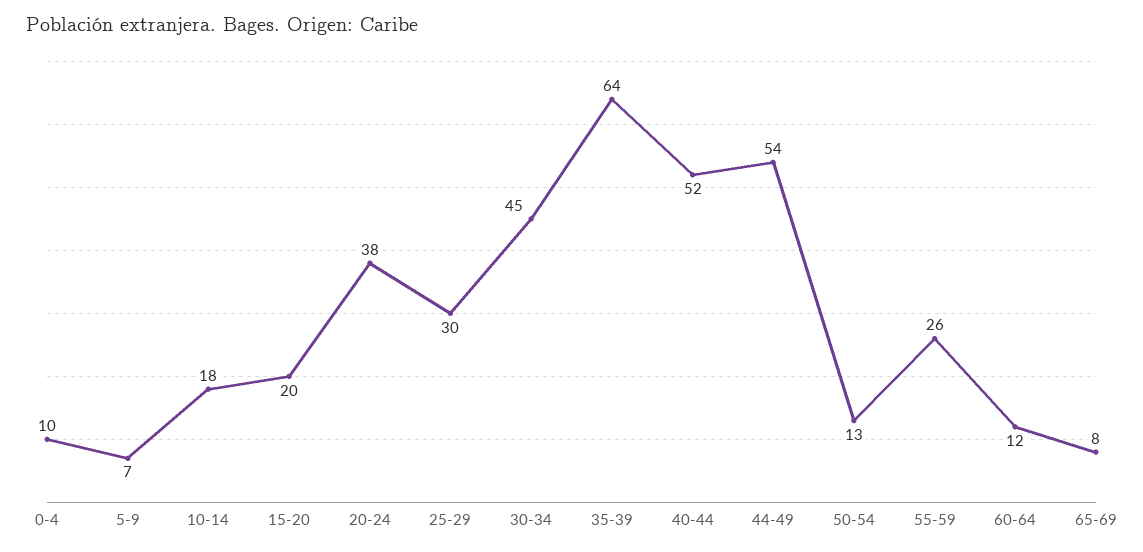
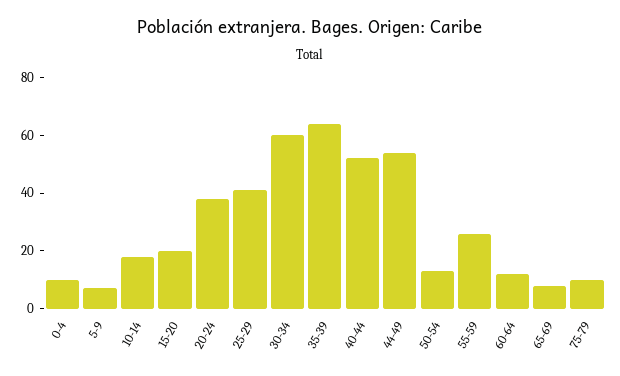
25-29: 30 -> 40
30-34: 45 -> 60
75-79: none -> 10

